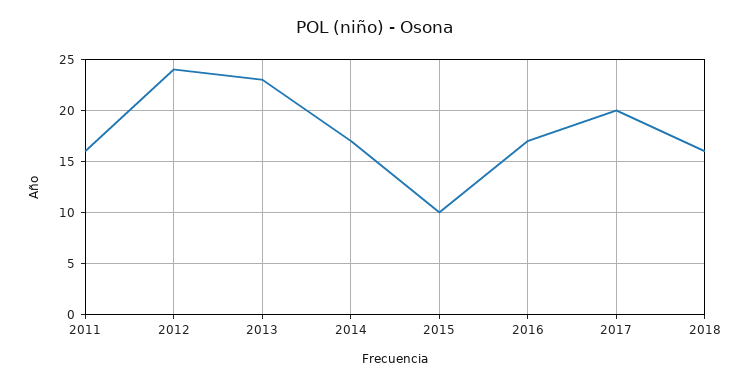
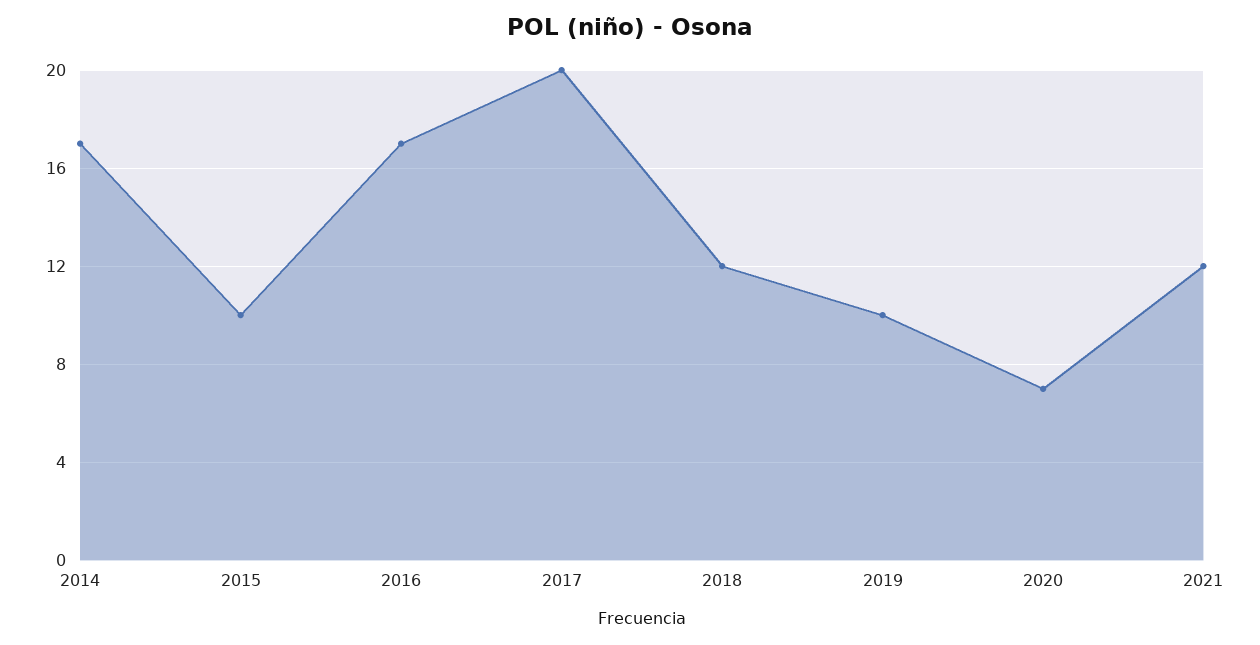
2011: 16 -> none
2012: 24 -> none
2013: 23 -> none
2018: 16 -> 12
2019: none -> 10
2020: none -> 7
2021: none -> 12

